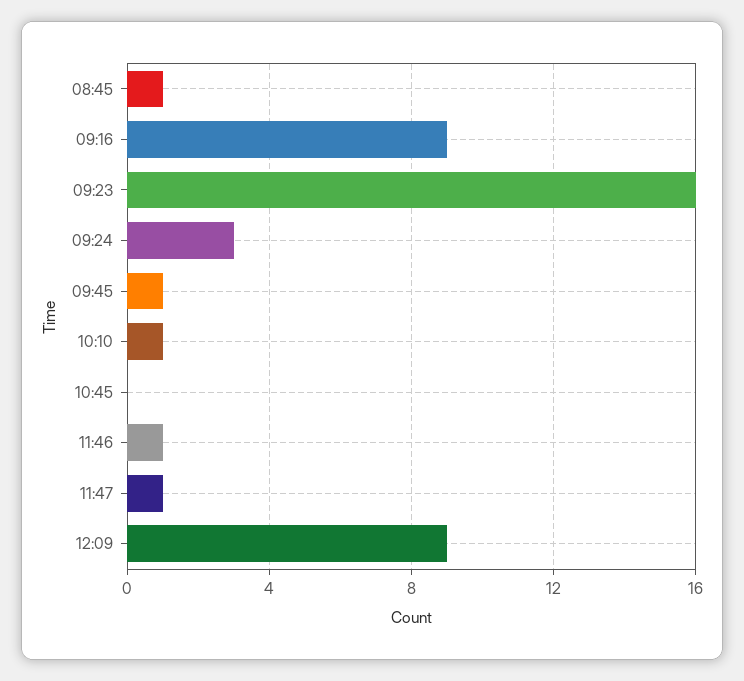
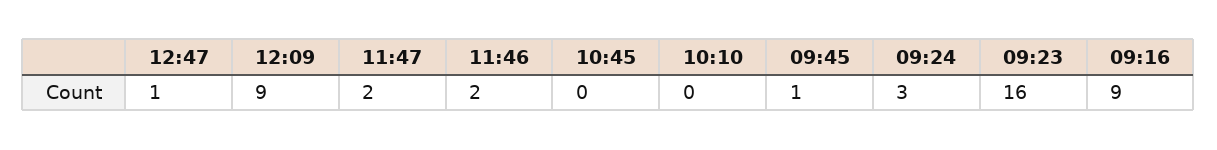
08:45: 1 -> none
10:10: 1 -> 0
11:46: 1 -> 2
11:47: 1 -> 2
12:47: none -> 1

